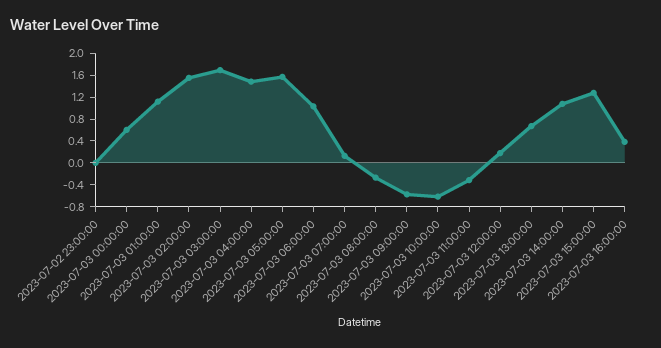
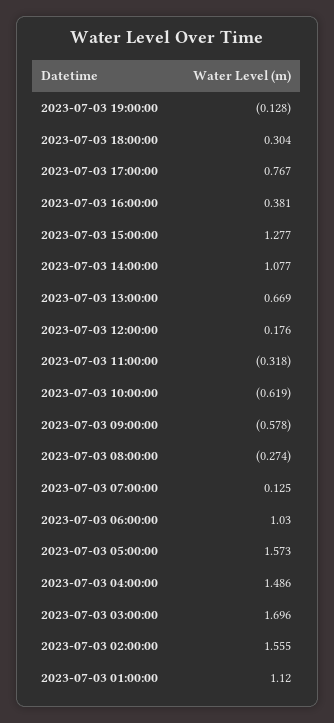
2023-07-02 23:00:00: 0 -> none
2023-07-03 00:00:00: 0.6 -> none
2023-07-03 19:00:00: none -> -0.128
2023-07-03 18:00:00: none -> 0.304
2023-07-03 17:00:00: none -> 0.767

